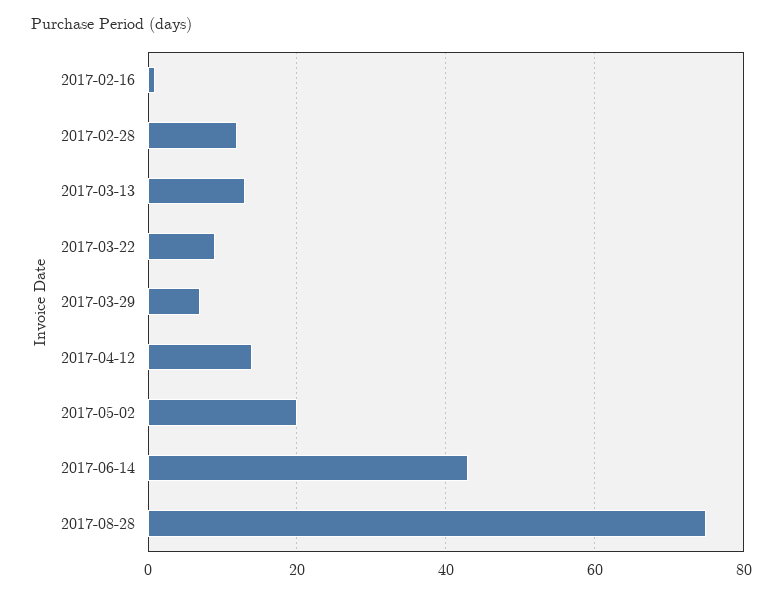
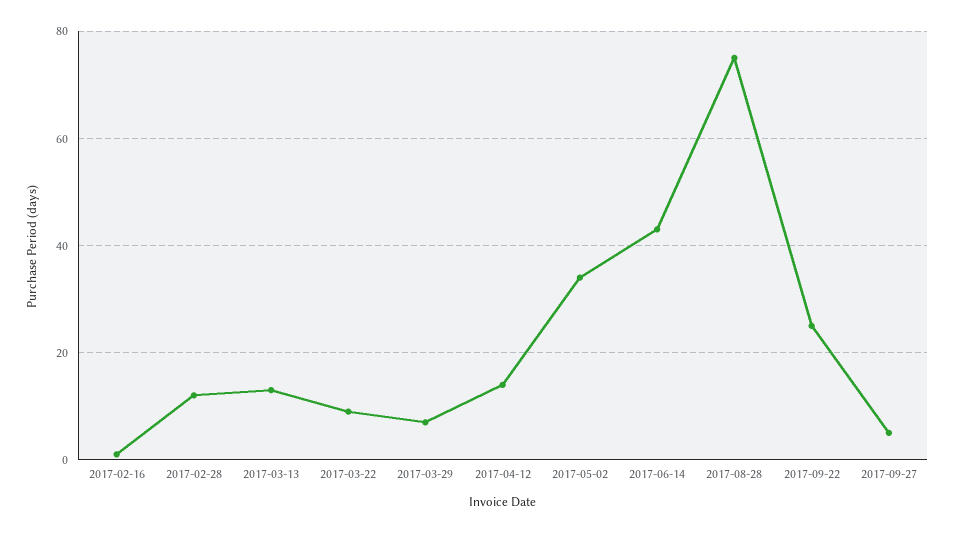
2017-05-02: 20 -> 35
2017-09-22: none -> 25
2017-09-27: none -> 5

